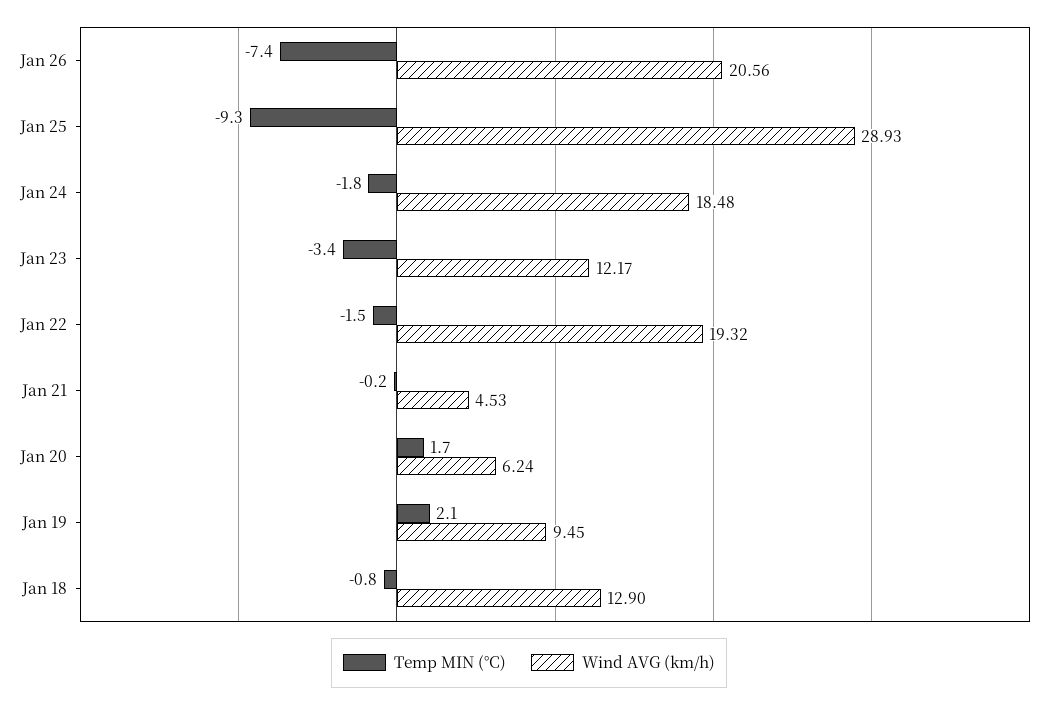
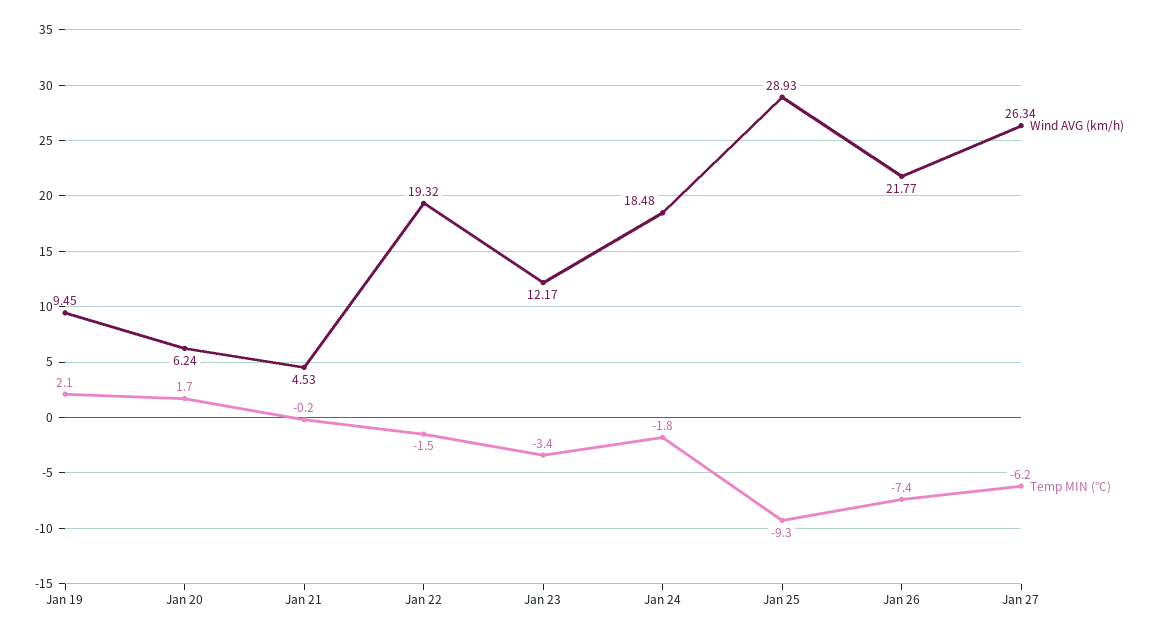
Wind AVG (km/h), Jan 26: 20.56 -> 21.77
Temp MIN (°C), Jan 18: -0.8 -> none
Wind AVG (km/h), Jan 18: 12.9 -> none
Wind AVG (km/h), Jan 27: none -> 26.34
Temp MIN (°C), Jan 27: none -> -6.2

